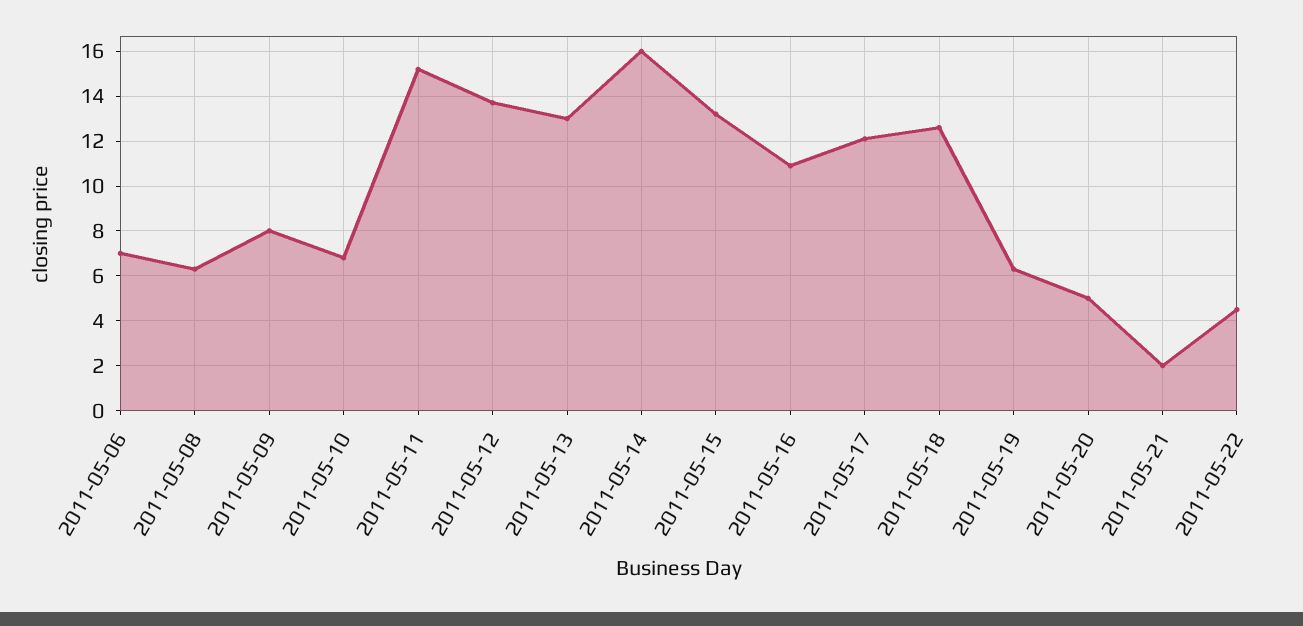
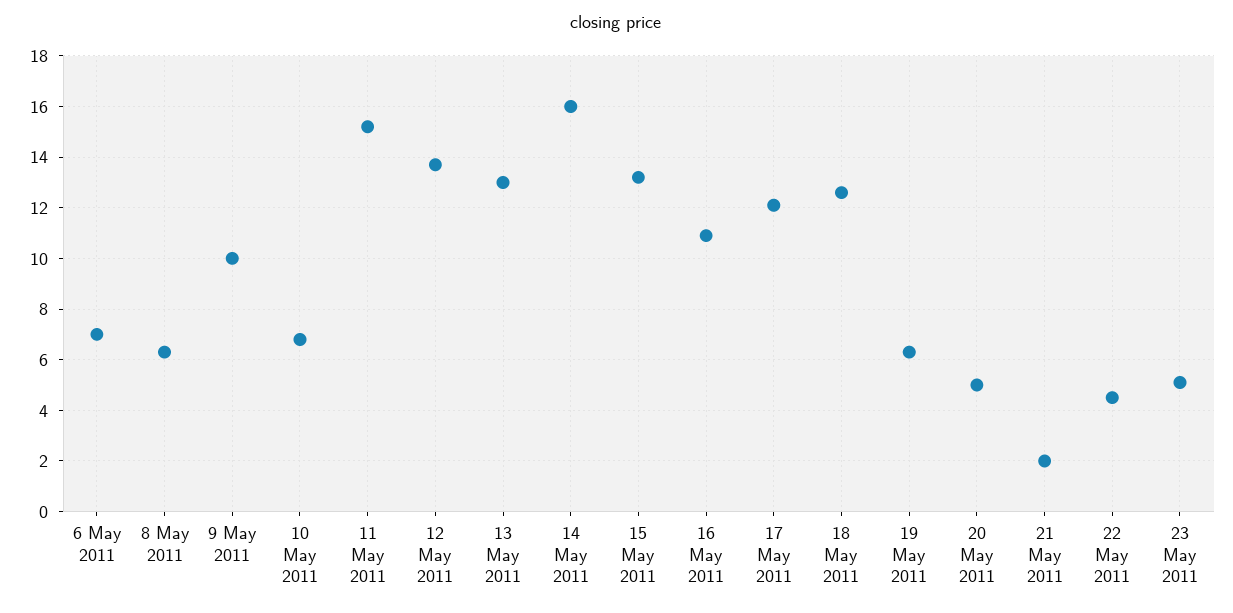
2011-05-09: 8 -> 10
23 May 2011: none -> 5

